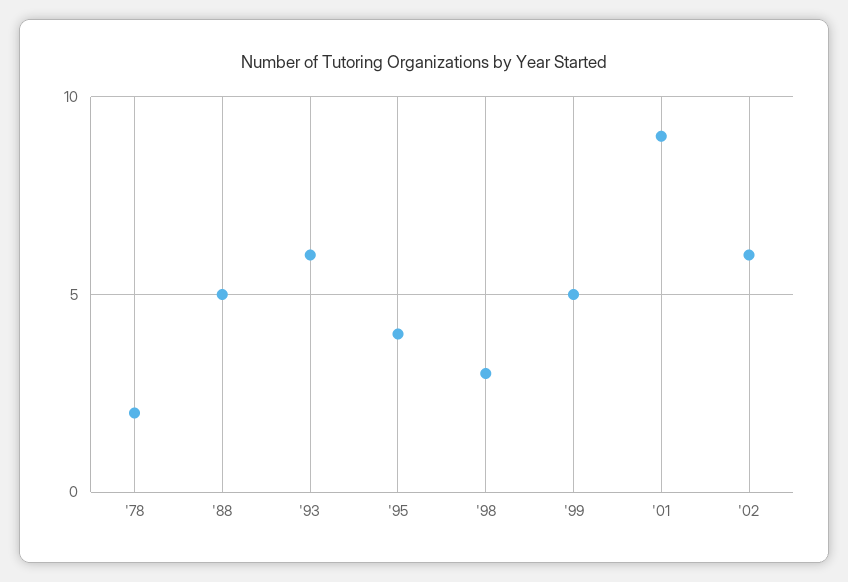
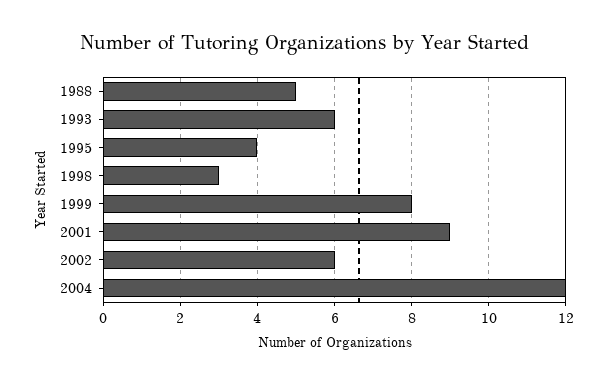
'78: 2 -> none
'99: 5 -> 8
2004: none -> 12

